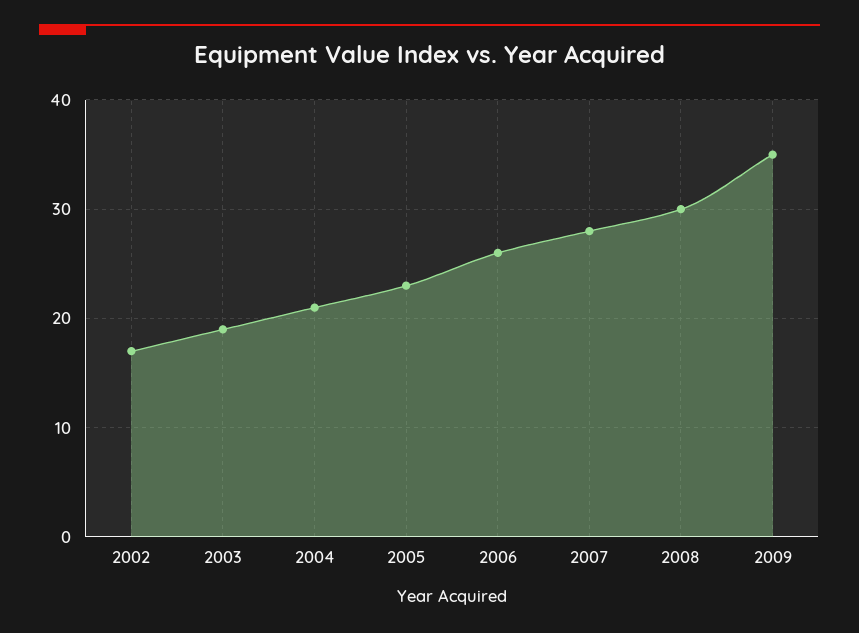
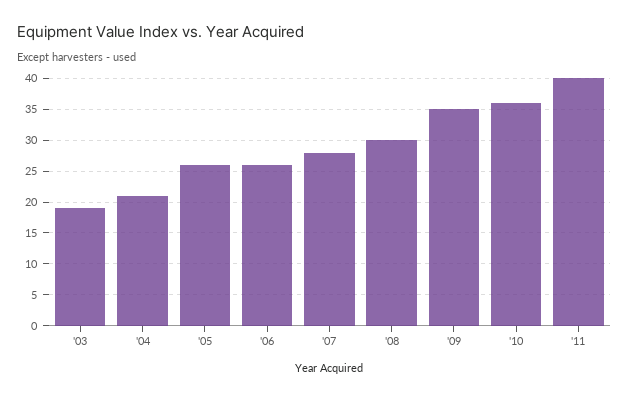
2002: 17 -> none
2005: 23 -> 26
'10: none -> 36
'11: none -> 40

